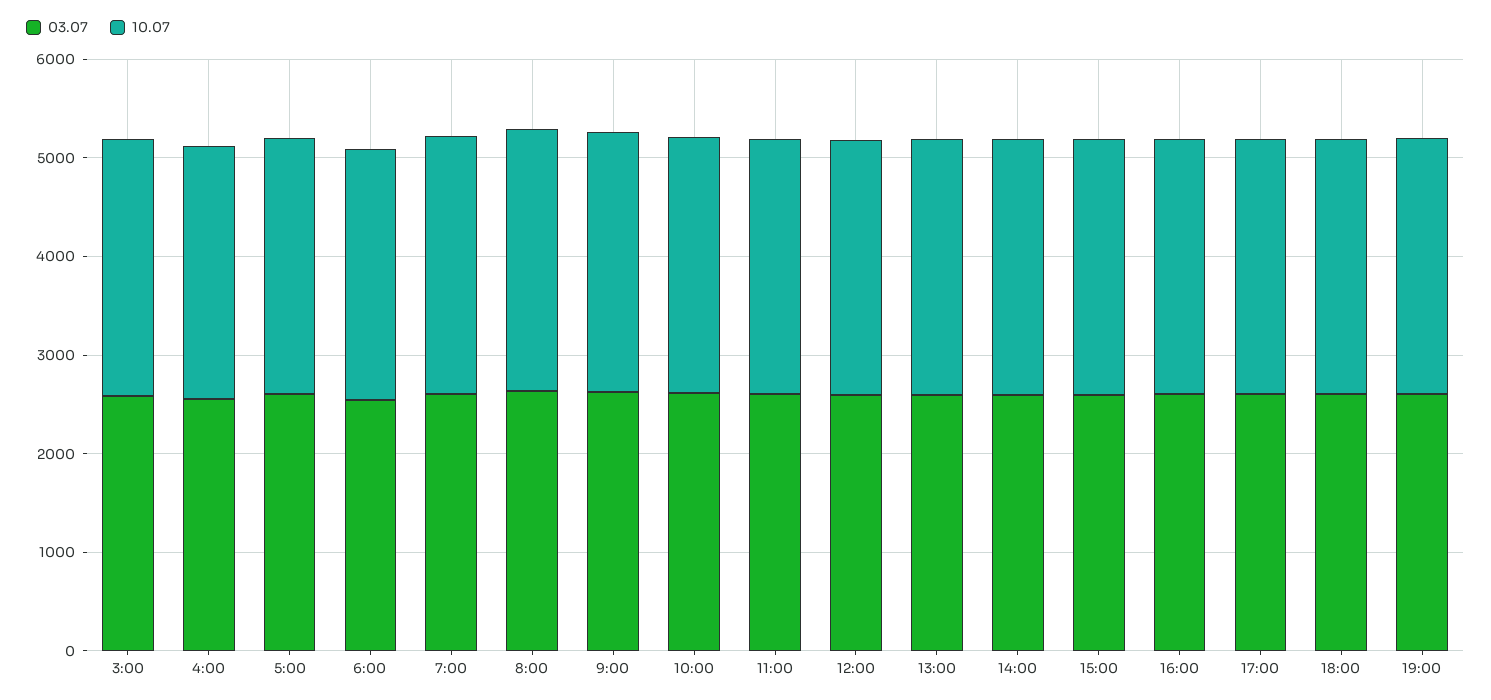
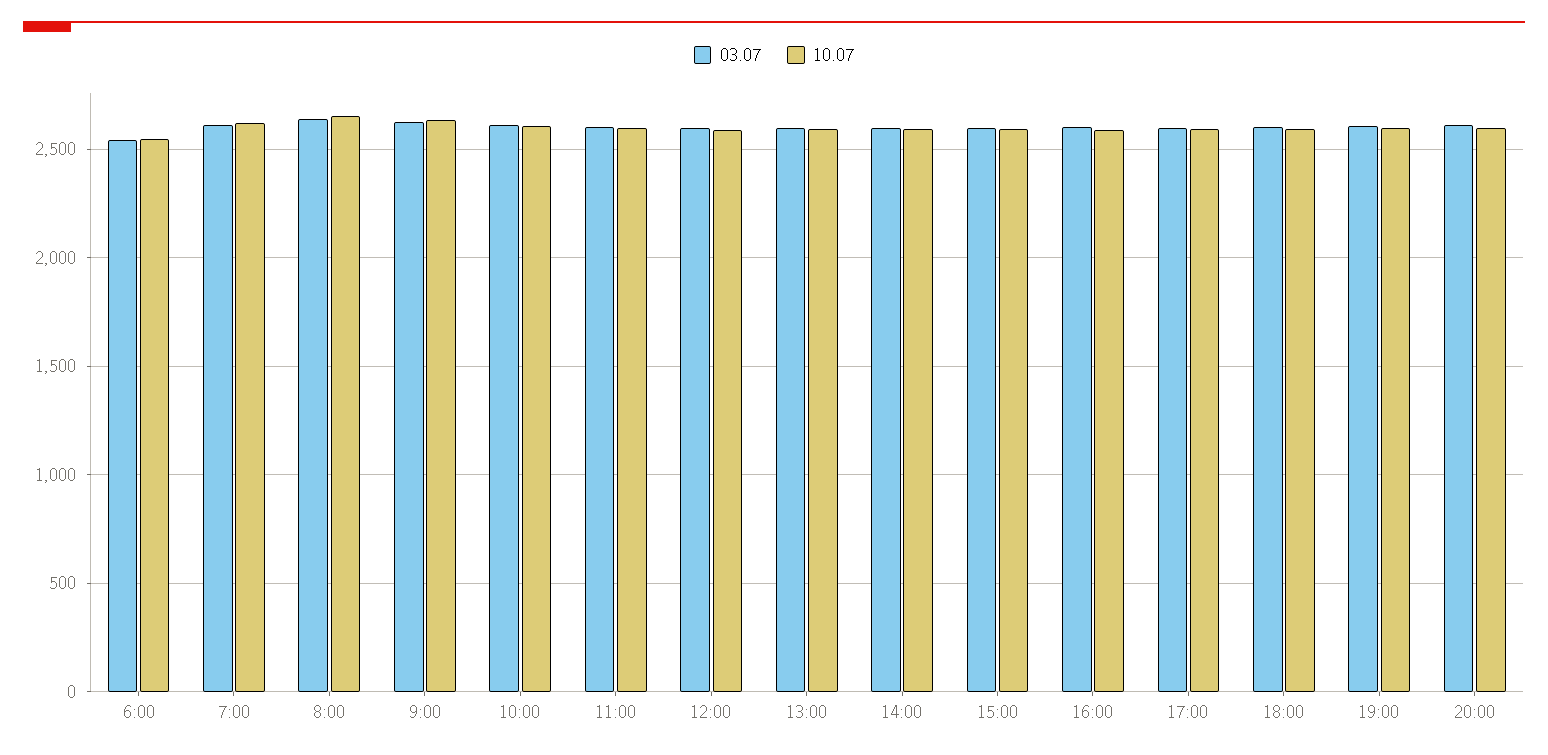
03.07, 3:00: 2600 -> none
10.07, 3:00: 2600 -> none
03.07, 4:00: 2600 -> none
10.07, 4:00: 2600 -> none
03.07, 5:00: 2600 -> none
10.07, 5:00: 2600 -> none
03.07, 20:00: none -> 2600
10.07, 20:00: none -> 2600

